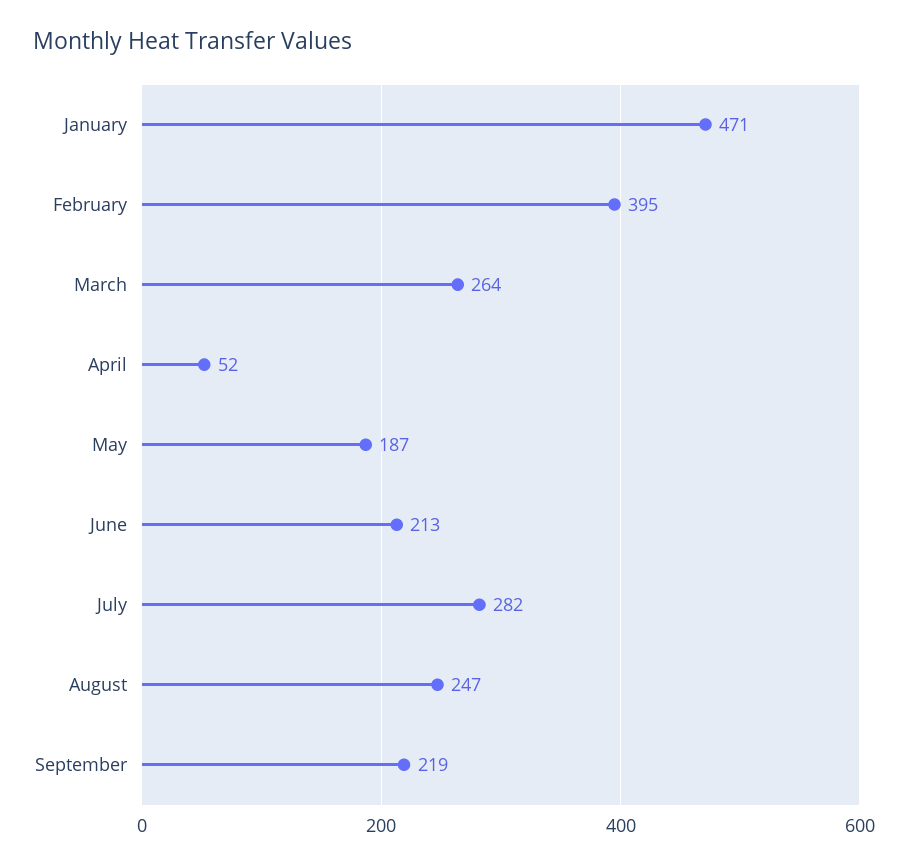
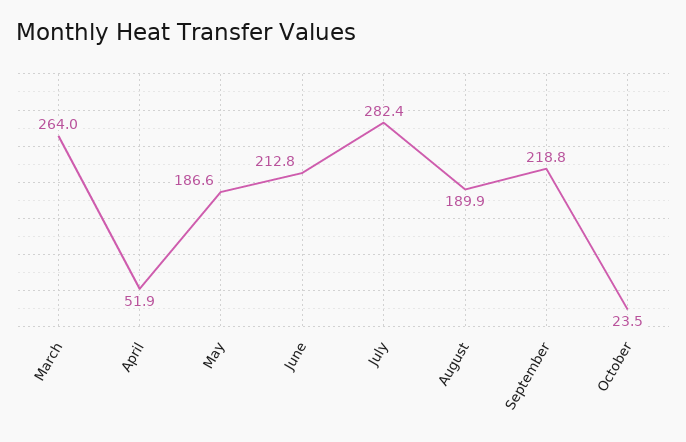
January: 471 -> none
February: 395 -> none
August: 247 -> 189.9
October: none -> 23.5

